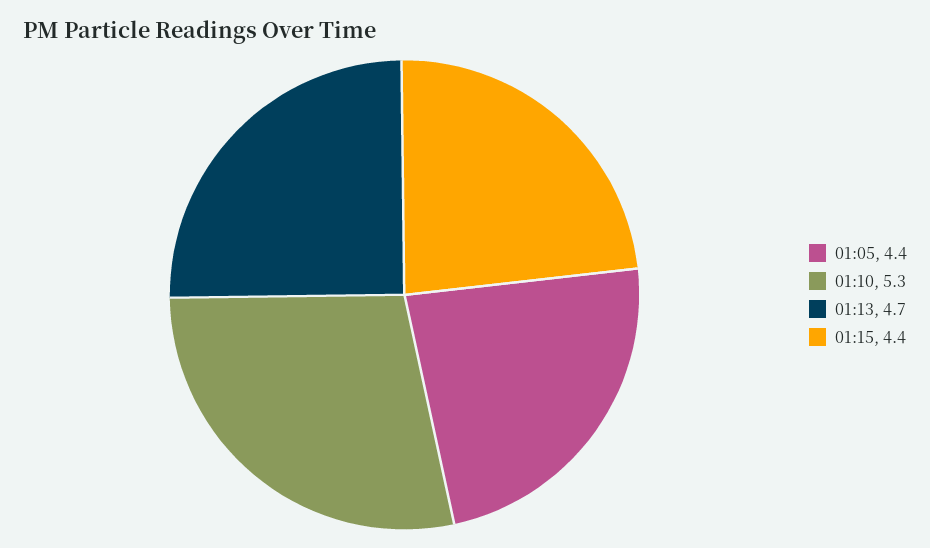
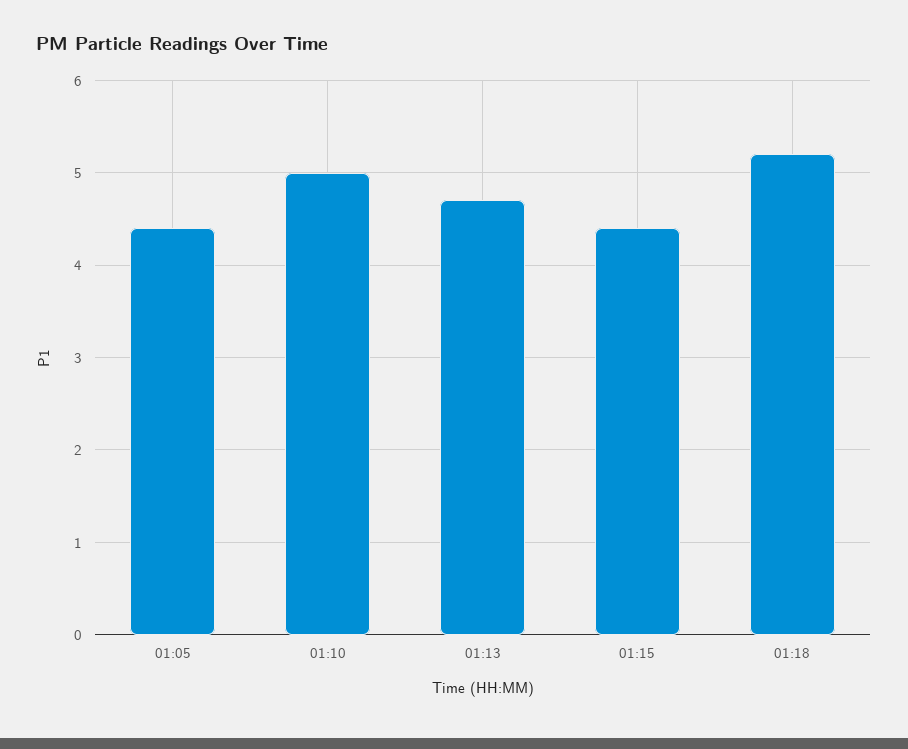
01:10: 5.3 -> 5
01:18: none -> 5.2

